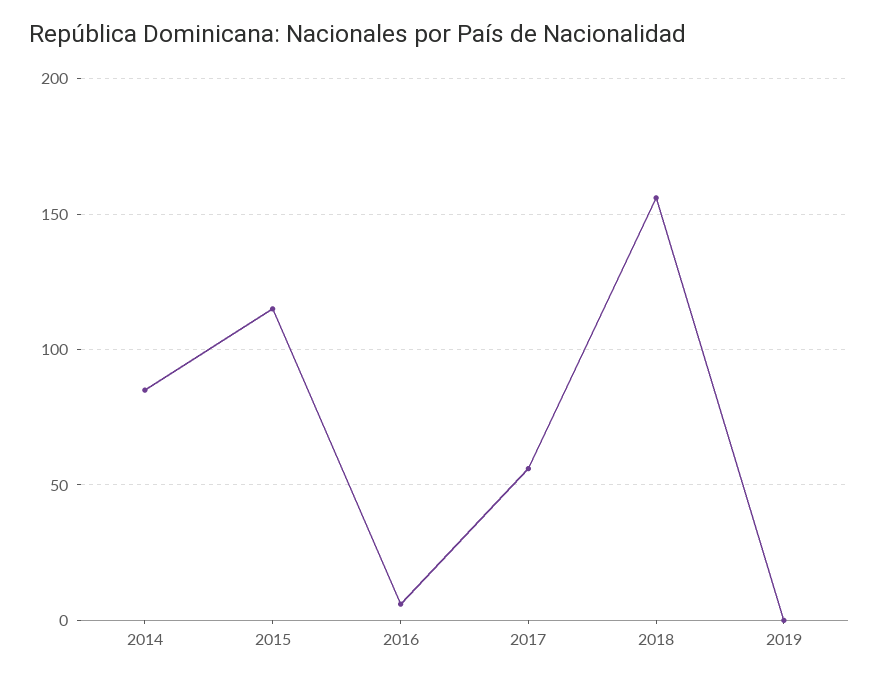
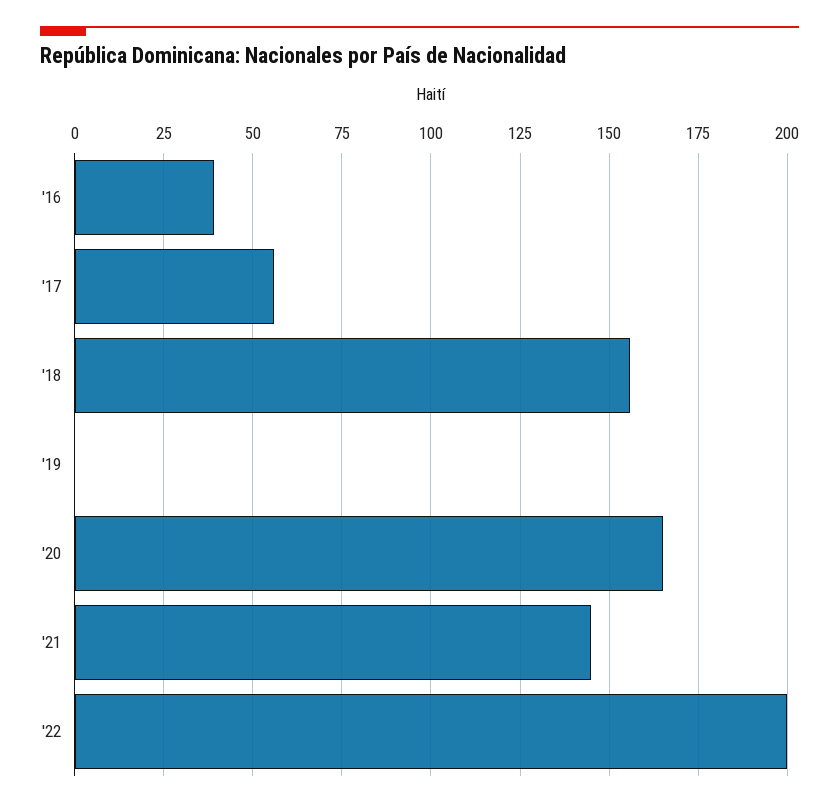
2014: 85 -> none
2015: 115 -> none
2016: 5 -> 40
'20: none -> 165
'21: none -> 145
'22: none -> 200

